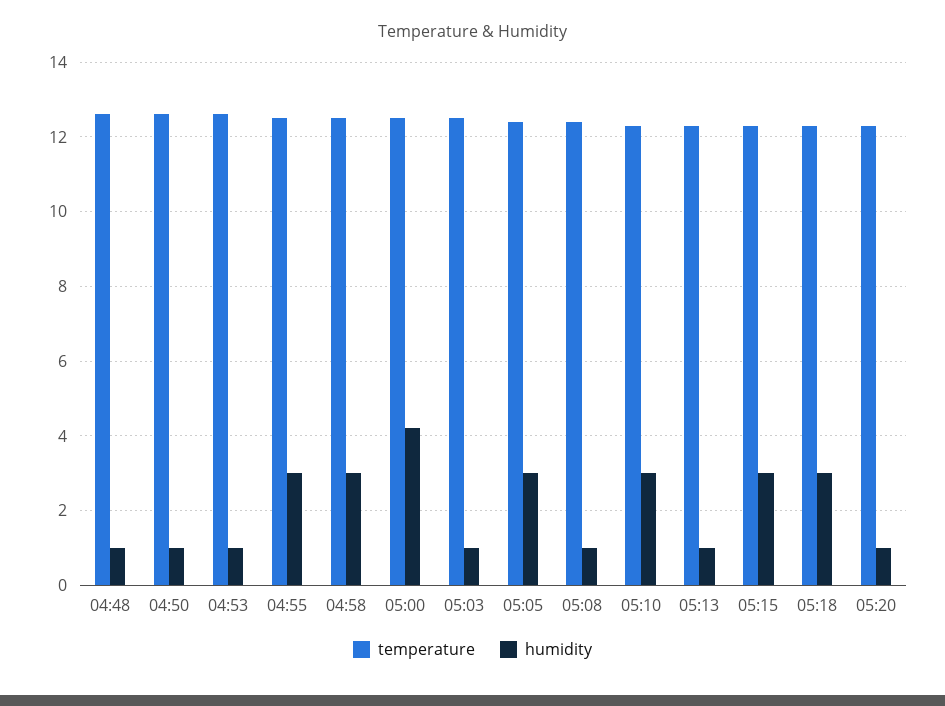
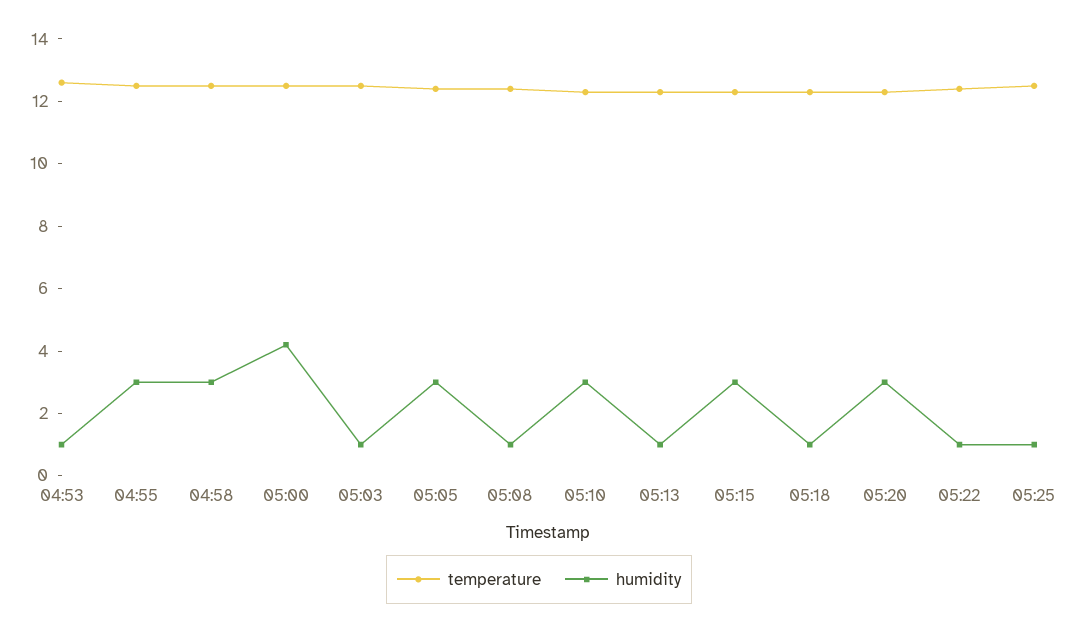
temperature, 04:48: 12.5 -> none
humidity, 04:48: 1 -> none
temperature, 04:50: 12.5 -> none
humidity, 04:50: 1 -> none
humidity, 05:18: 3 -> 1
humidity, 05:20: 1 -> 3
temperature, 05:22: none -> 12.5
humidity, 05:22: none -> 1
temperature, 05:25: none -> 12.5
humidity, 05:25: none -> 1

